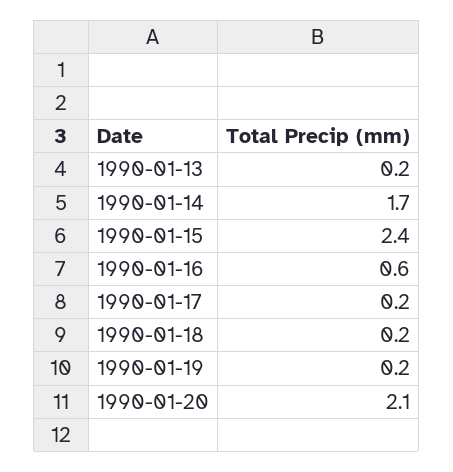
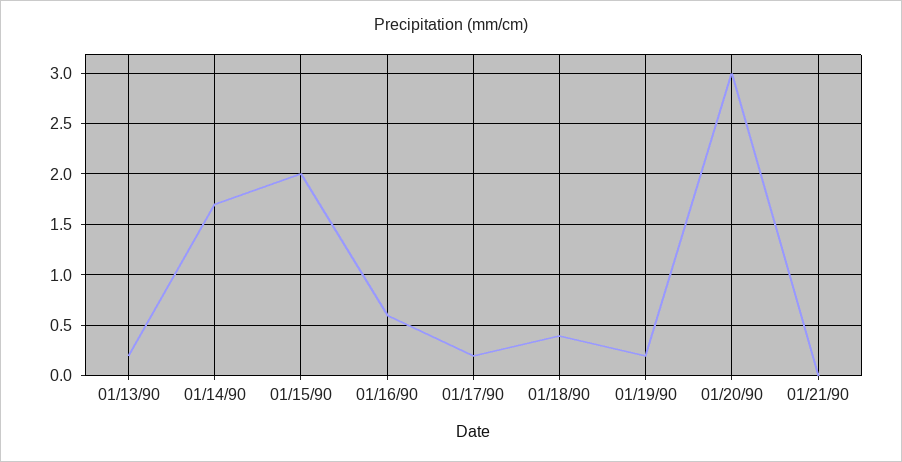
1990-01-15: 2.4 -> 2
1990-01-18: 0.2 -> 0.4
1990-01-20: 2.1 -> 3
01/21/90: none -> 0

